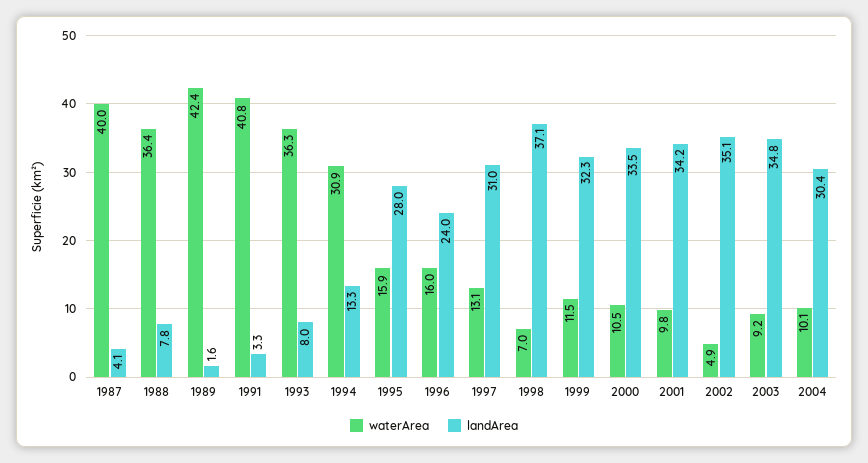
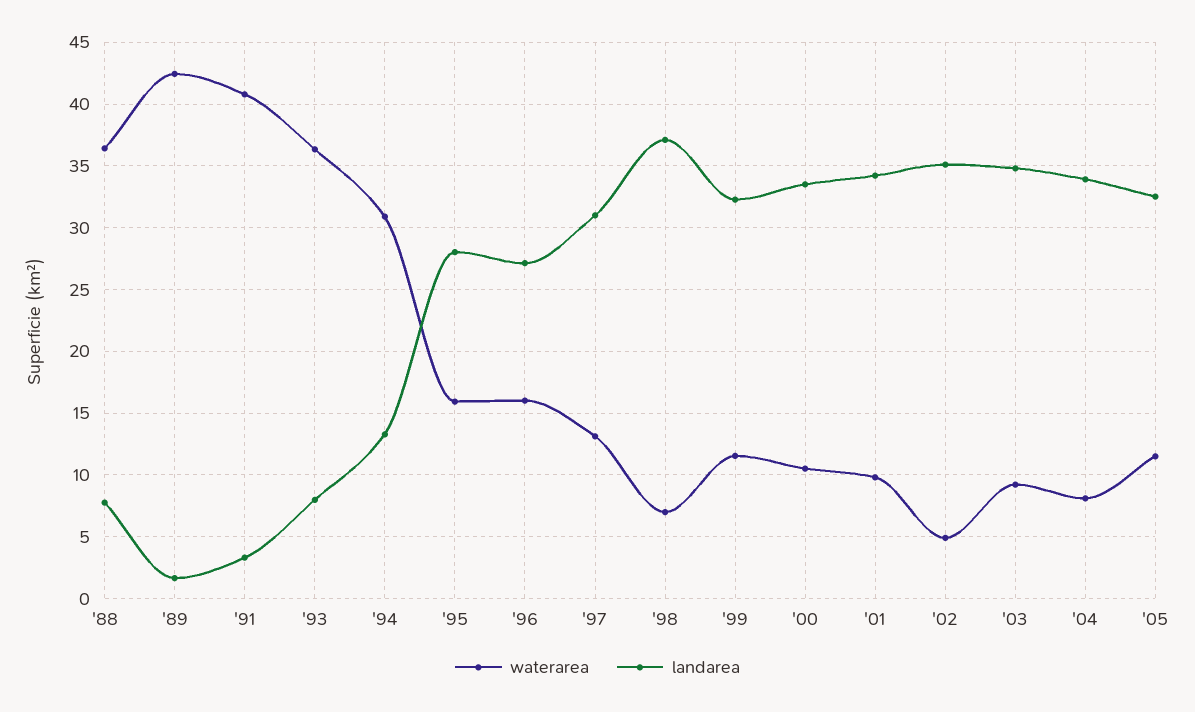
waterArea, 1987: 40 -> none
landArea, 1987: 4.1 -> none
landArea, 1996: 24 -> 27
waterArea, 2004: 10.1 -> 8
landArea, 2004: 30.4 -> 34
waterArea, '05: none -> 11.5
landArea, '05: none -> 32.5

